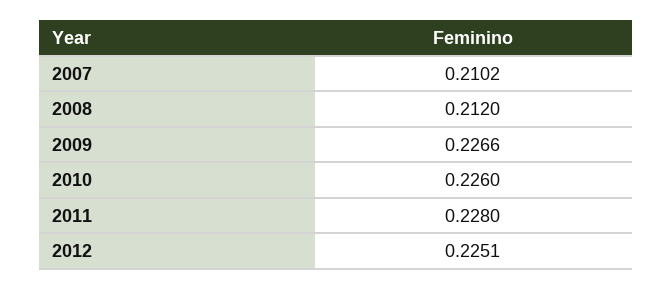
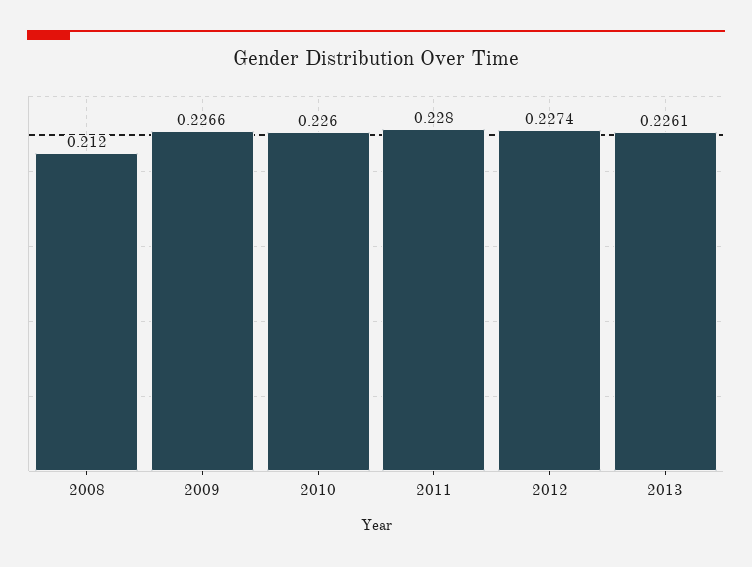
2007: 0.2102 -> none
2012: 0.2251 -> 0.2274
2013: none -> 0.2261

